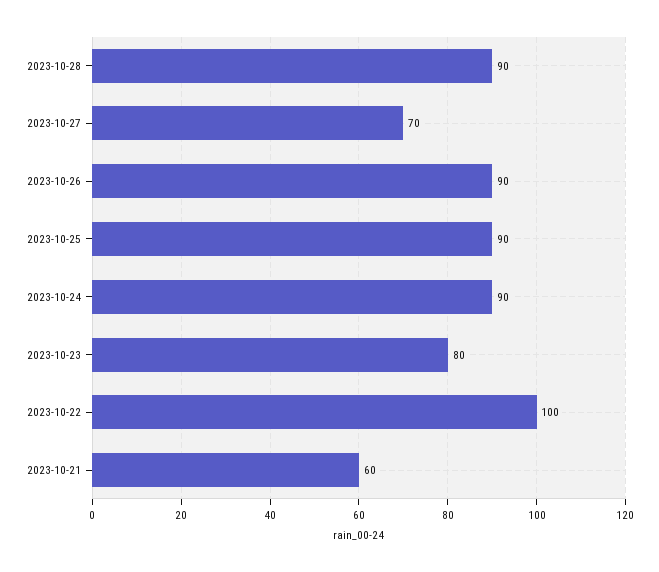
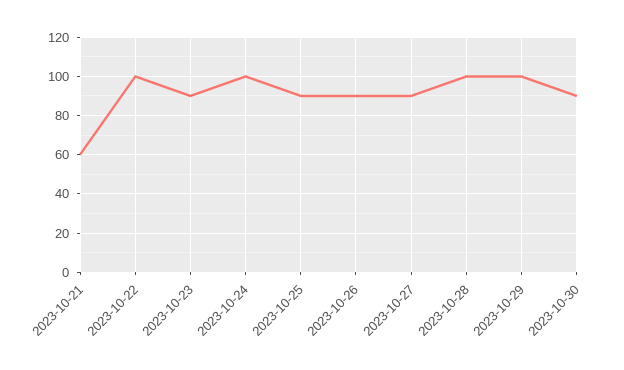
2023-10-28: 90 -> 100
2023-10-27: 70 -> 90
2023-10-24: 90 -> 100
2023-10-23: 80 -> 90
2023-10-29: none -> 100
2023-10-30: none -> 90

